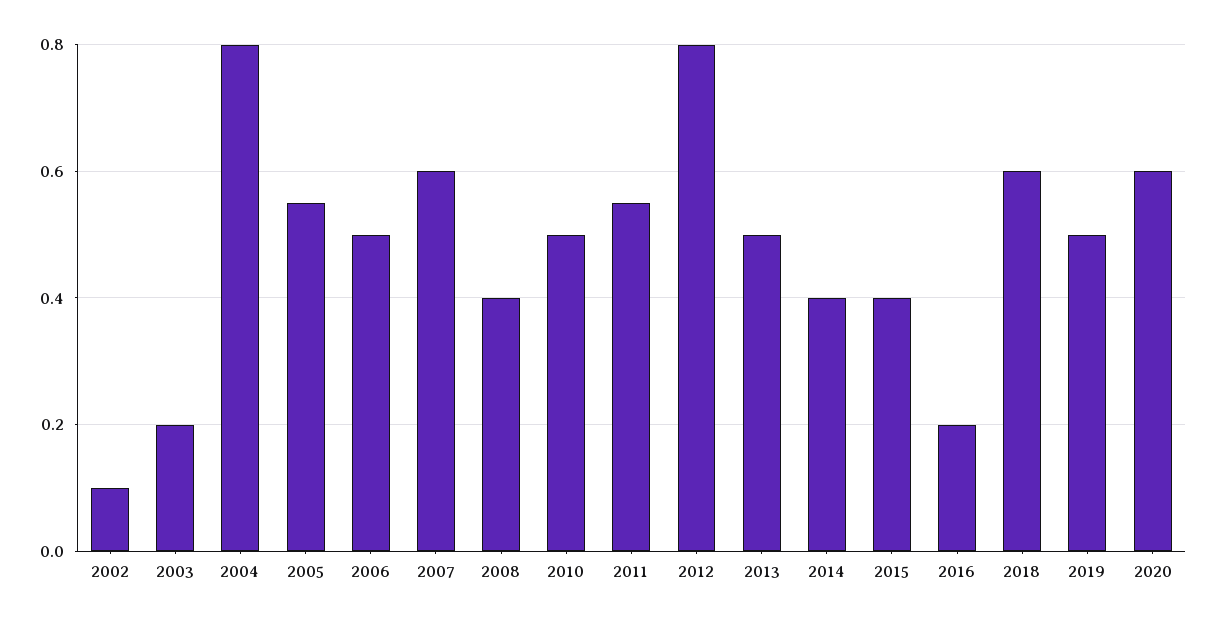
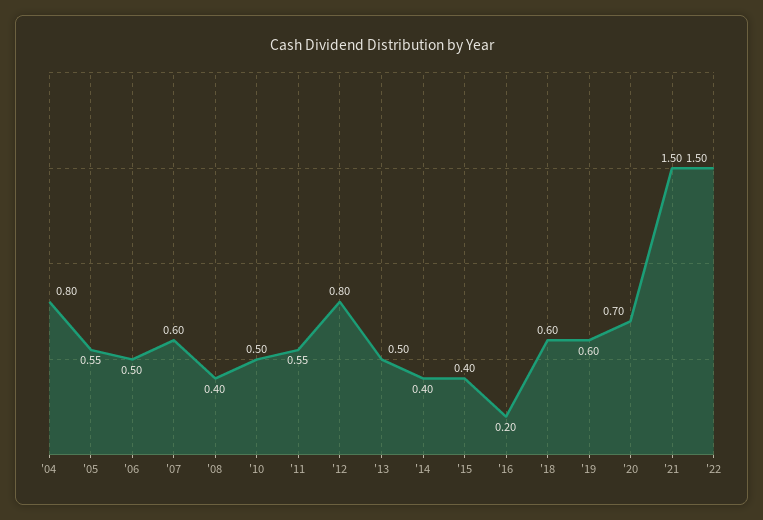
2002: 0.1 -> none
2003: 0.2 -> none
2019: 0.5 -> 0.6
2020: 0.6 -> 0.7
'21: none -> 1.5
'22: none -> 1.5

